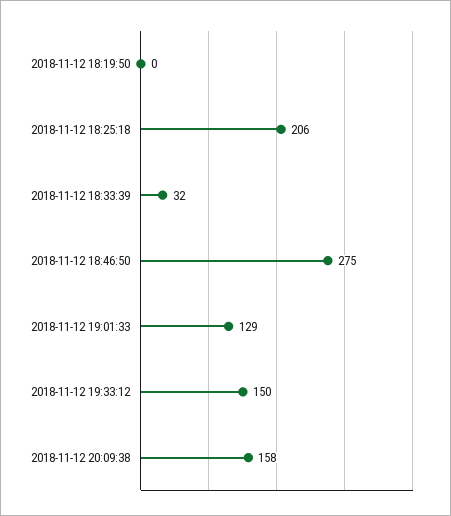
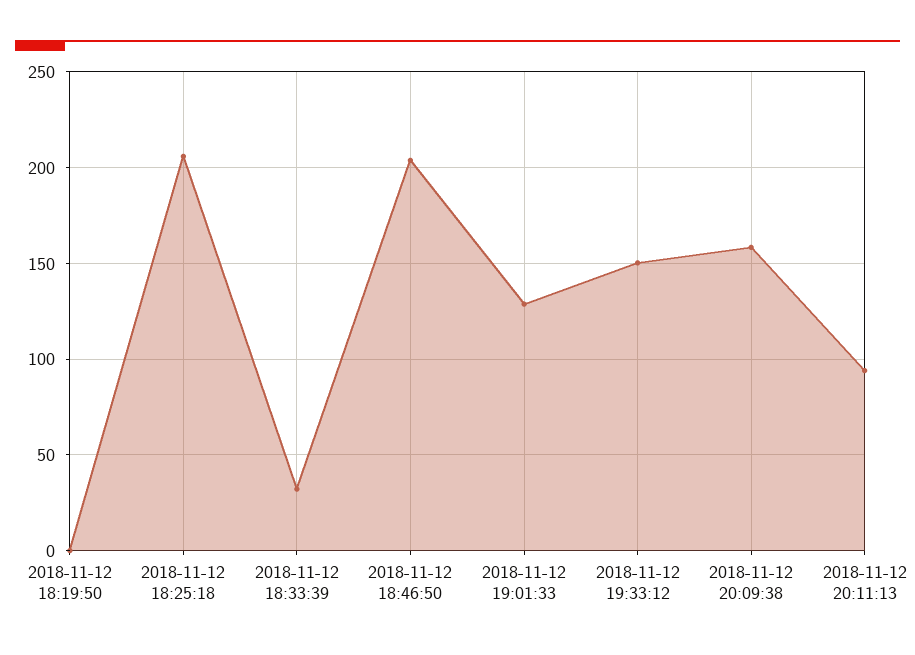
2018-11-12 18:46:50: 275 -> 205
2018-11-12 20:11:13: none -> 95

